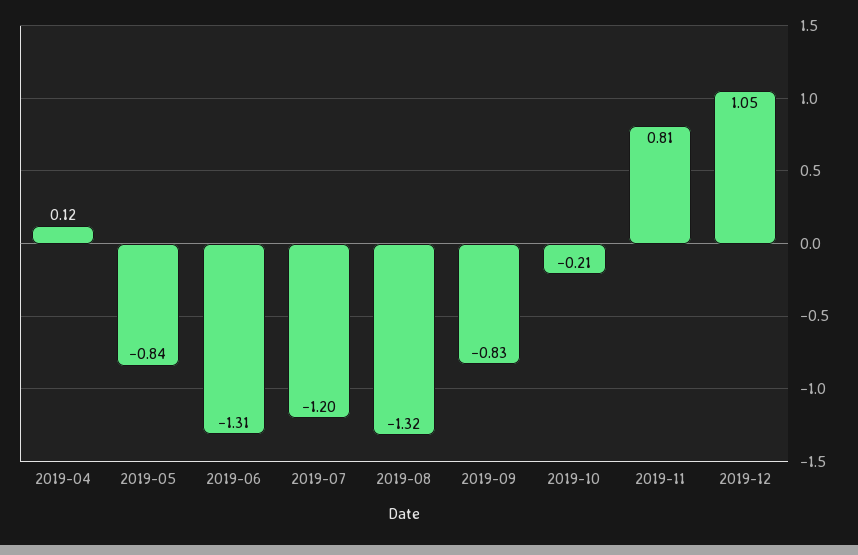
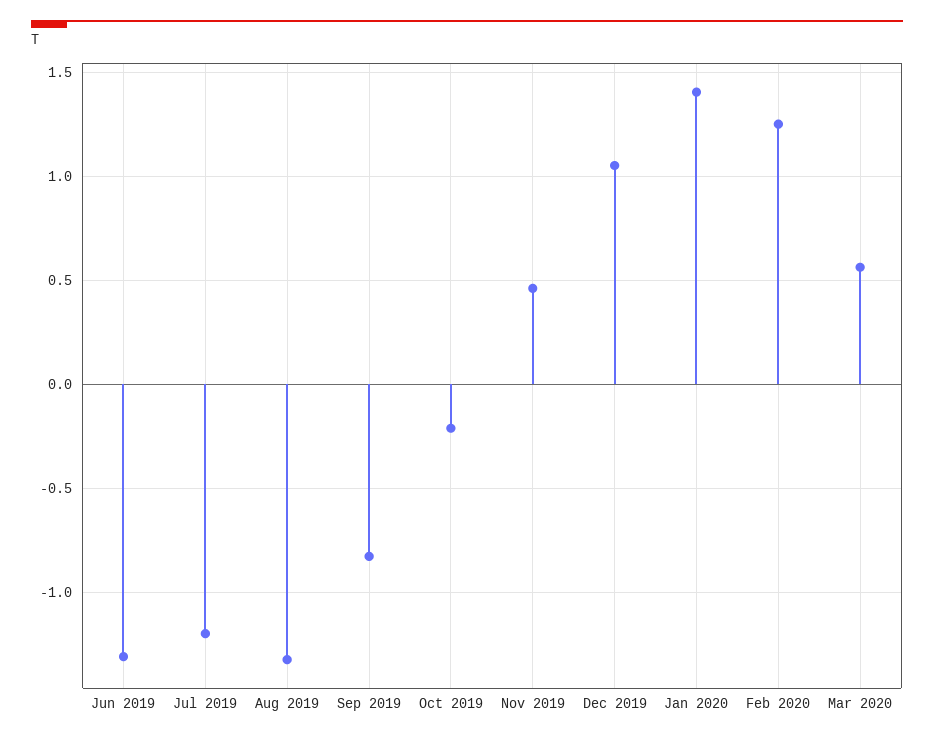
2019-04: 0.12 -> none
2019-05: -0.84 -> none
2019-11: 0.81 -> 0.45
Jan 2020: none -> 1.4
Feb 2020: none -> 1.25
Mar 2020: none -> 0.55

